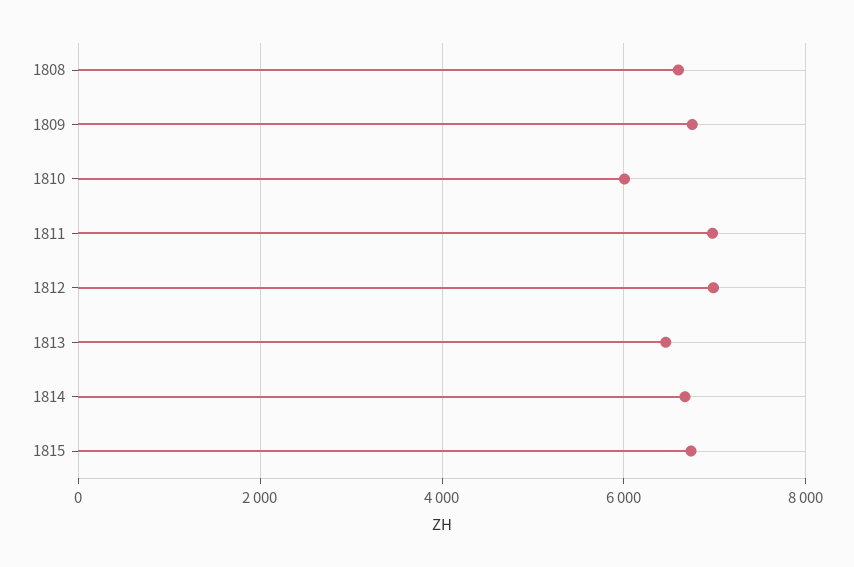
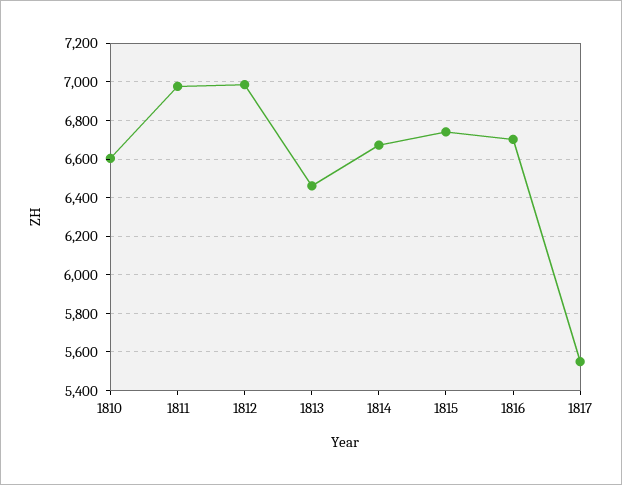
1808: 6600 -> none
1809: 6800 -> none
1810: 6000 -> 6600
1816: none -> 6700
1817: none -> 5550

